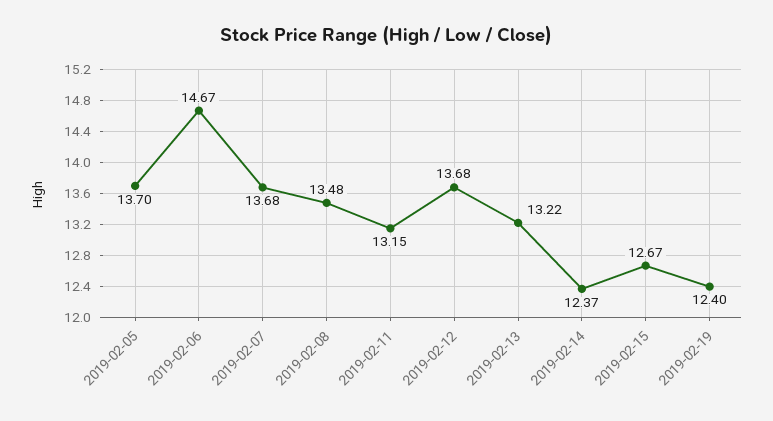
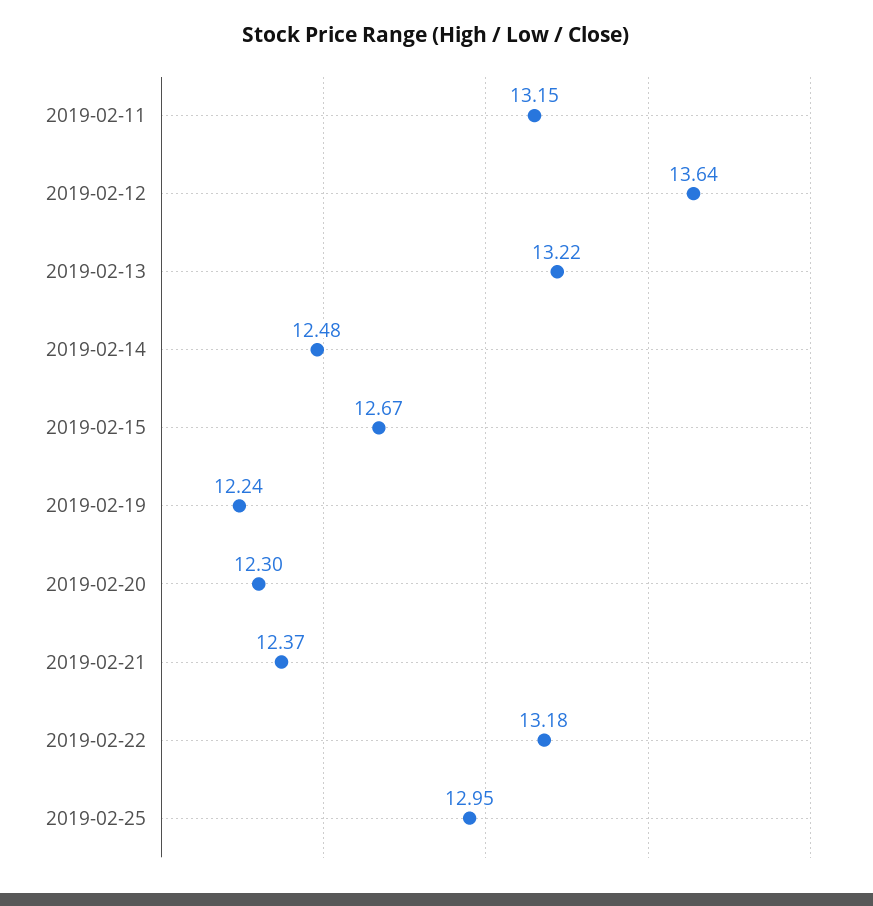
2019-02-05: 13.7 -> none
2019-02-06: 14.67 -> none
2019-02-07: 13.68 -> none
2019-02-08: 13.48 -> none
2019-02-12: 13.68 -> 13.64
2019-02-14: 12.37 -> 12.48
2019-02-19: 12.4 -> 12.24
2019-02-20: none -> 12.3
2019-02-21: none -> 12.37
2019-02-22: none -> 13.18
2019-02-25: none -> 12.95

